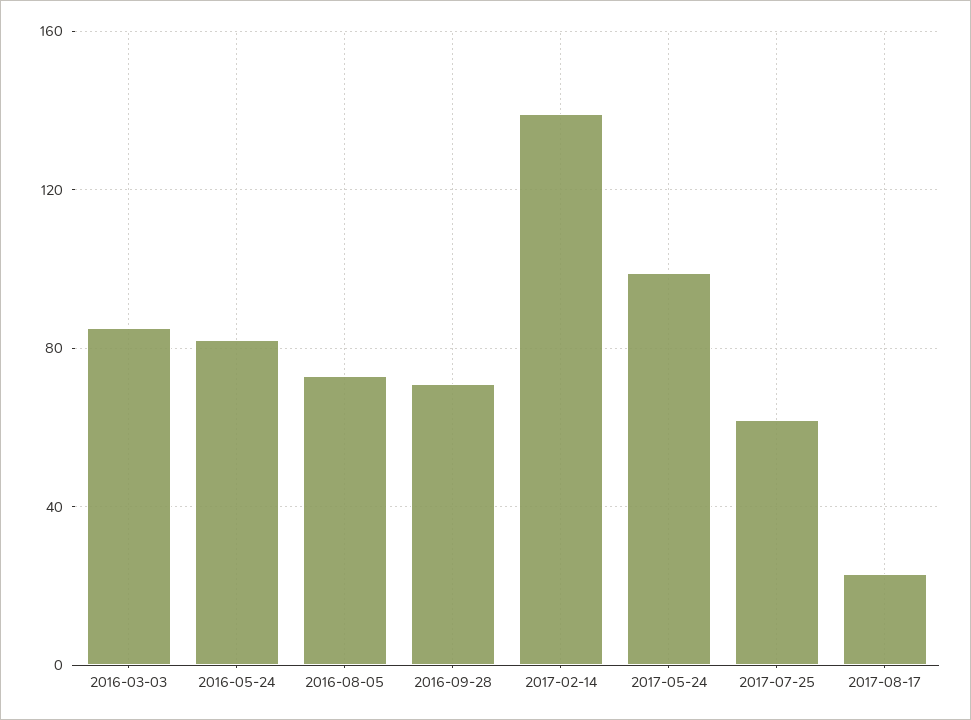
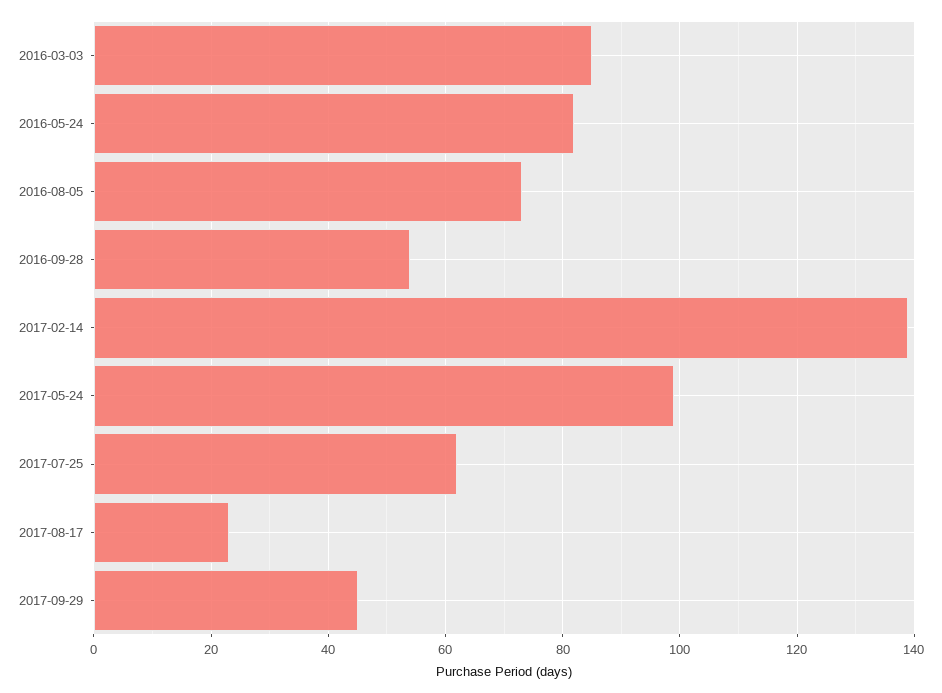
2016-09-28: 70 -> 55
2017-09-29: none -> 45

